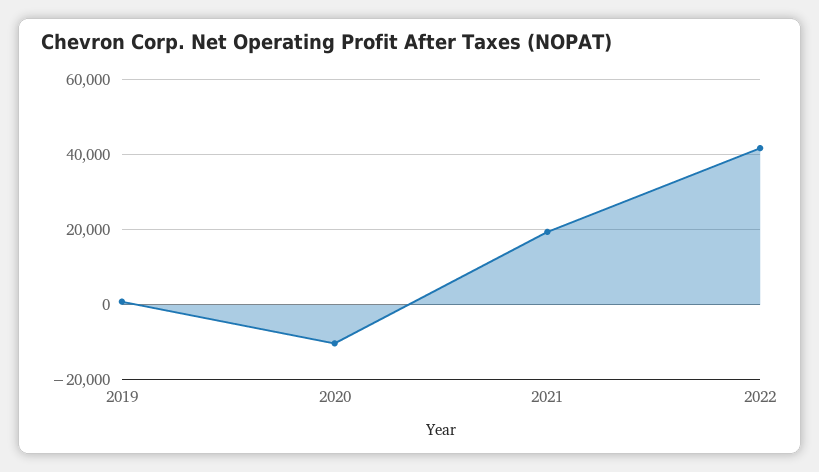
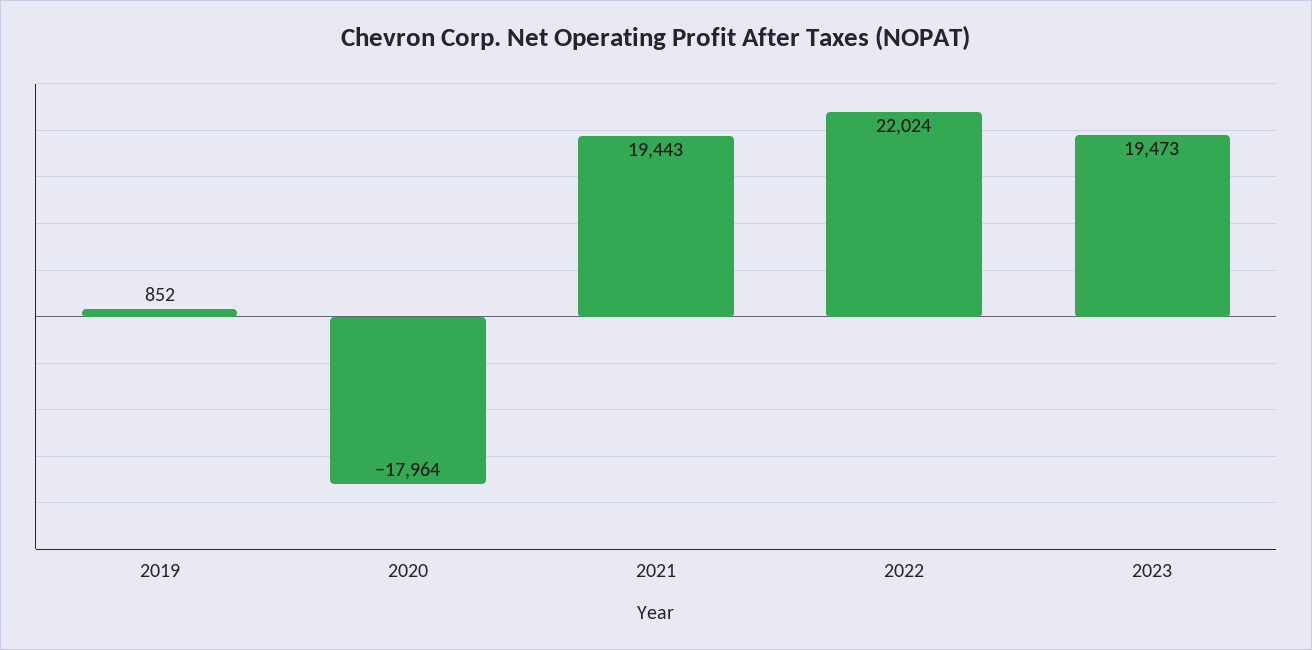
2020: -10000 -> -17964
2022: 42000 -> 22024
2023: none -> 19473

